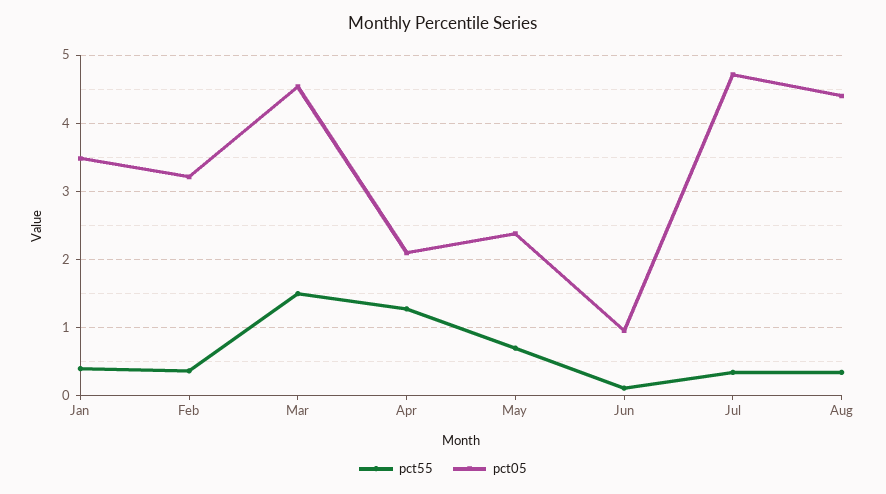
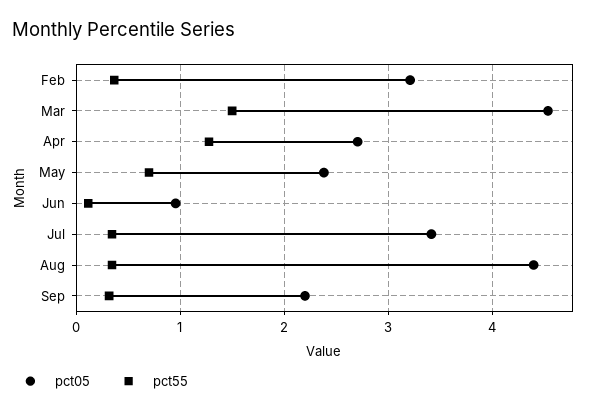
pct55, Jan: 0.4 -> none
pct05, Jan: 3.5 -> none
pct05, Apr: 2.1 -> 2.7
pct05, Jul: 4.7 -> 3.4
pct05, Sep: none -> 2.2
pct55, Sep: none -> 0.3

